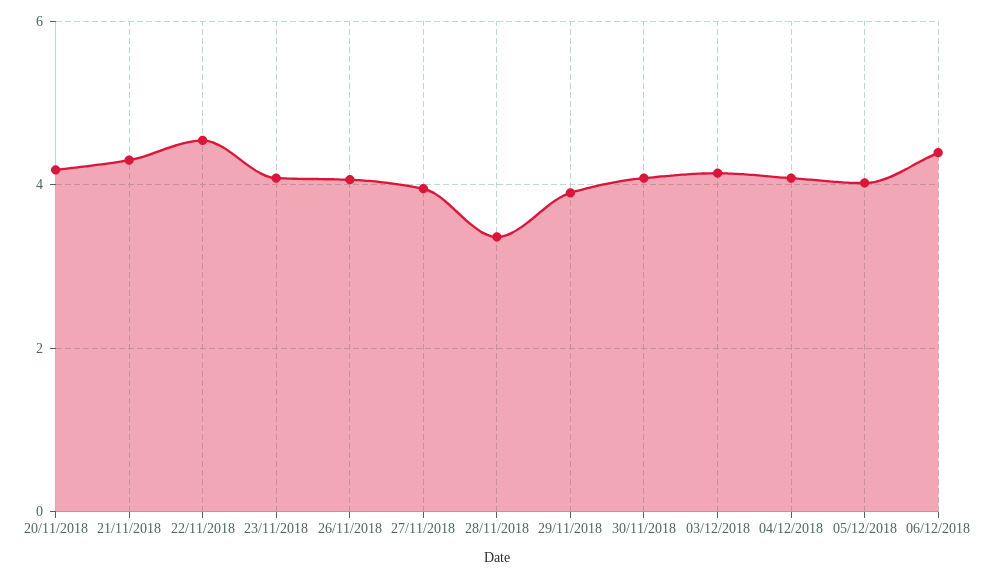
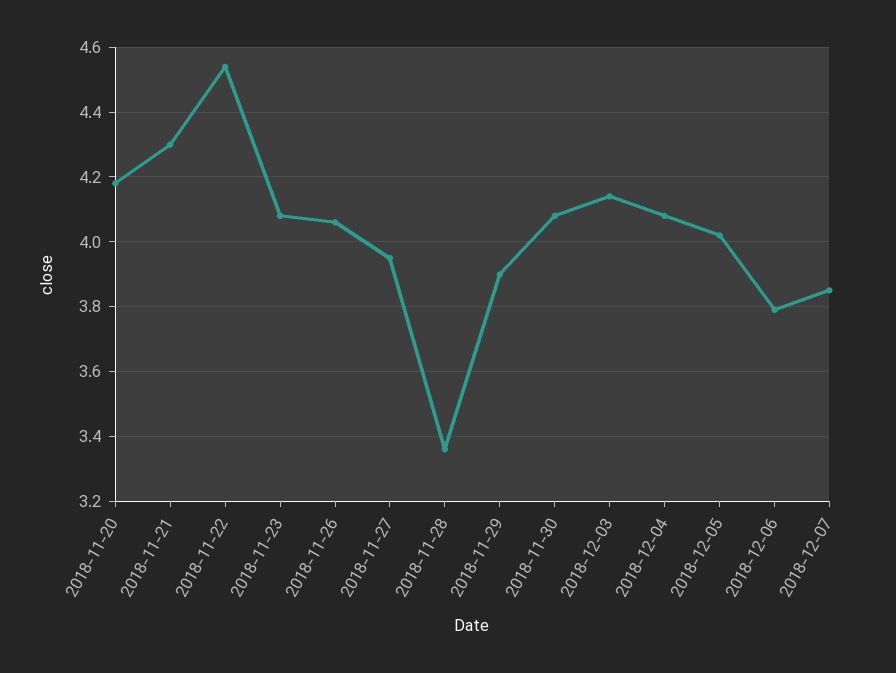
06/12/2018: 4.4 -> 3.8
2018-12-07: none -> 3.85

